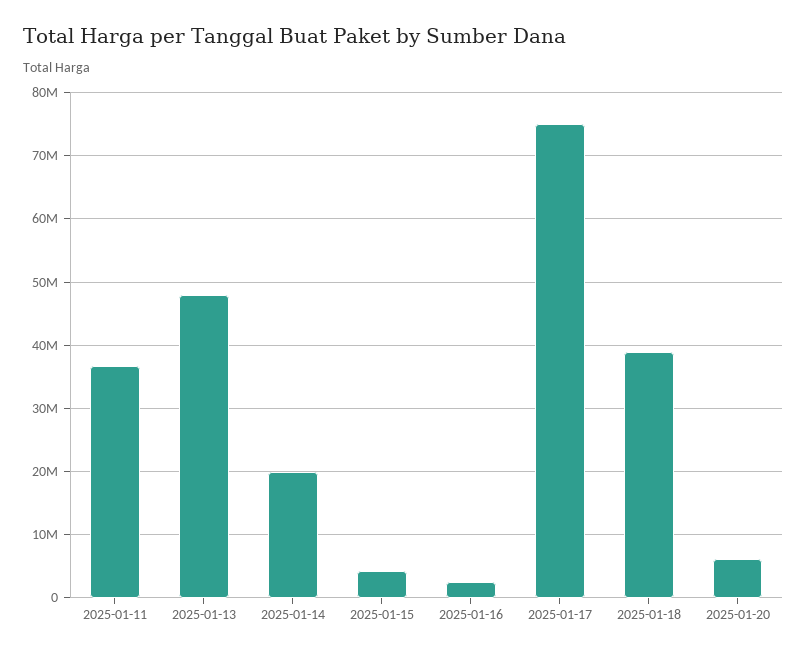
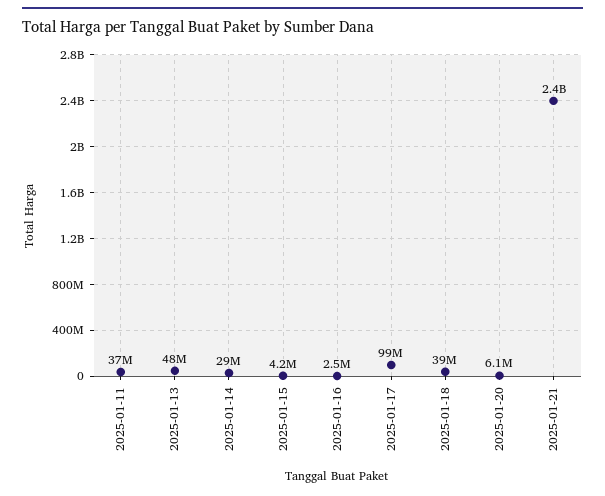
2025-01-14: 20000000 -> 29000000
2025-01-17: 75000000 -> 99000000
2025-01-21: none -> 2400000000

